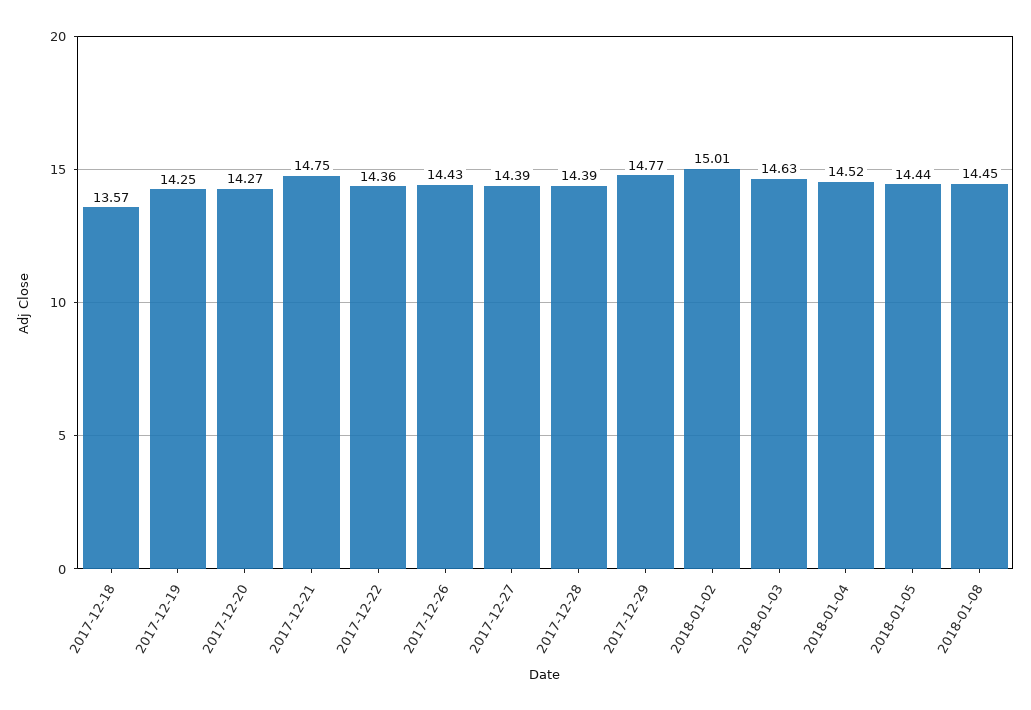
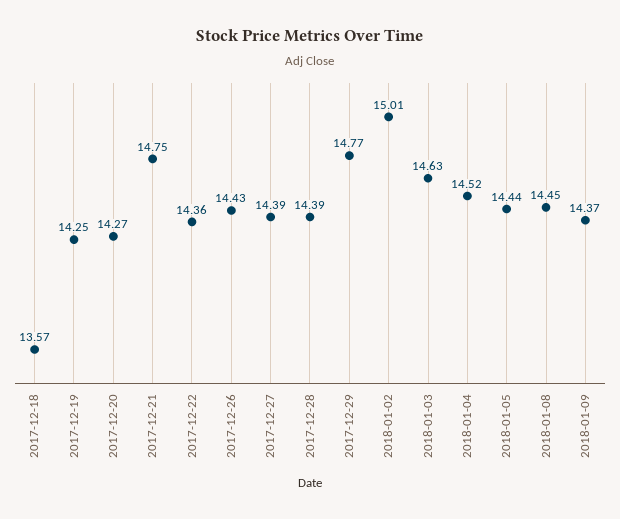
2018-01-09: none -> 14.37

